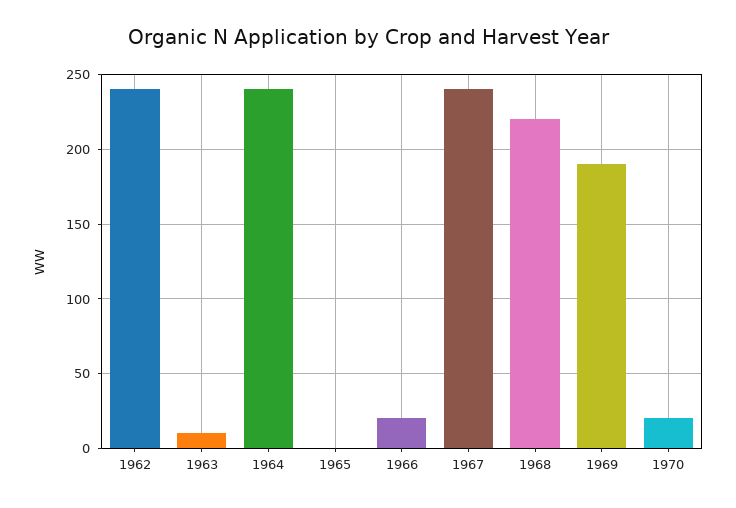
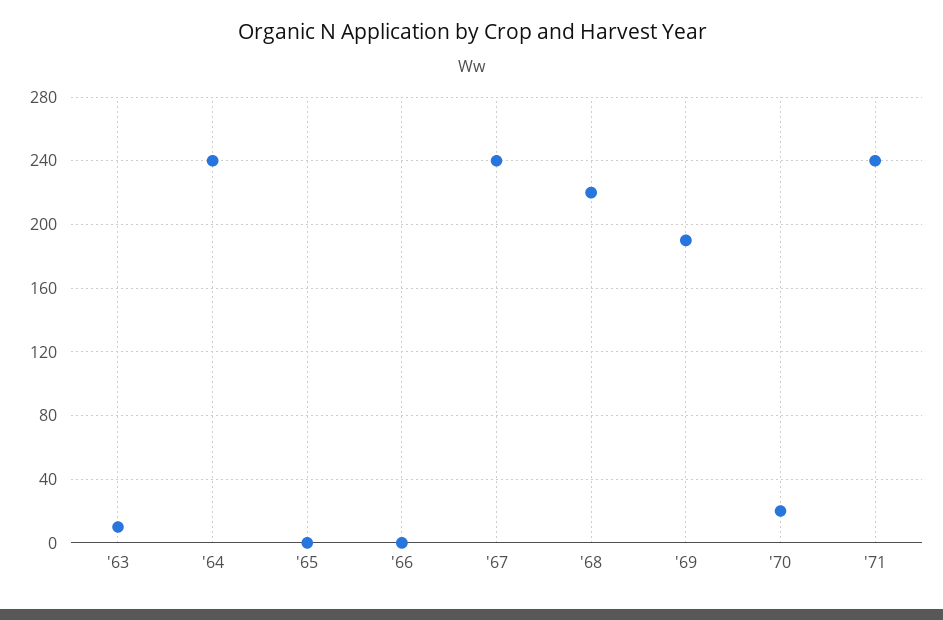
1962: 240 -> none
1966: 20 -> 0
'71: none -> 240

